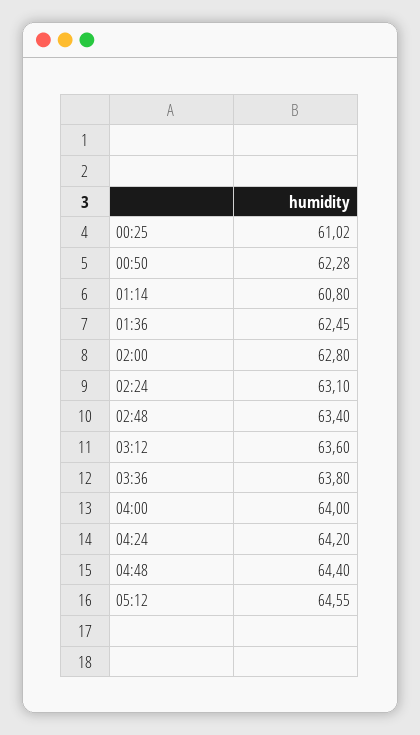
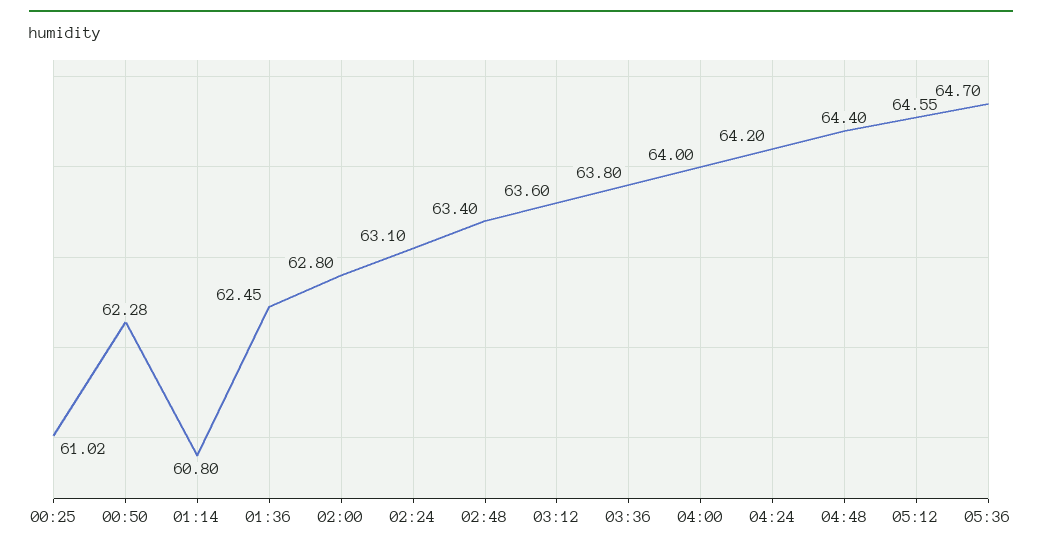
05:36: none -> 64.7

